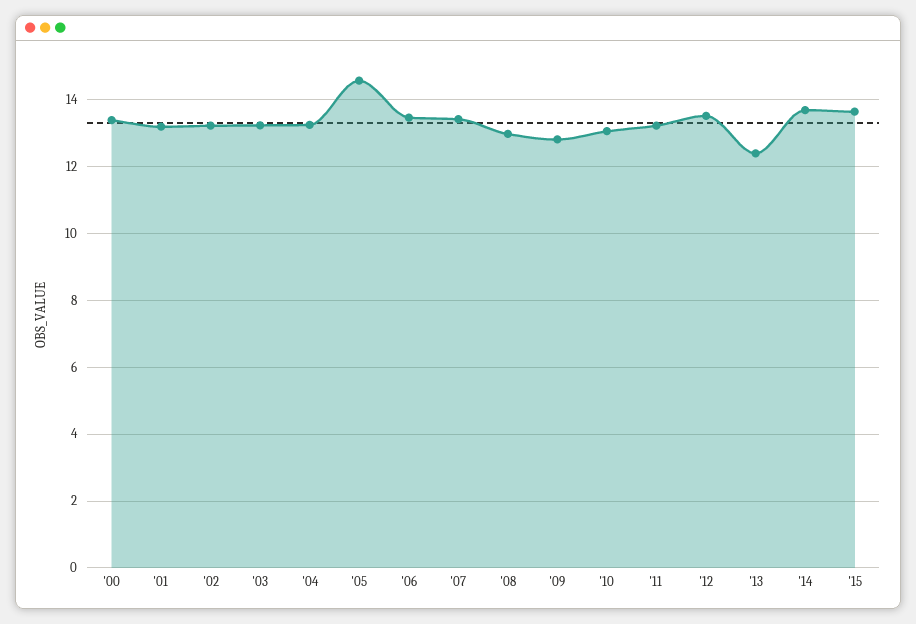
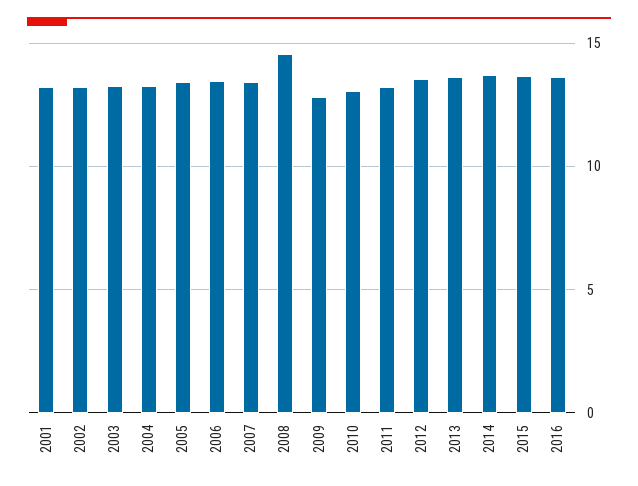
'00: 13.4 -> none
'05: 14.6 -> 13.5
'08: 13 -> 14.5
'13: 12.4 -> 13.5
2016: none -> 13.5

